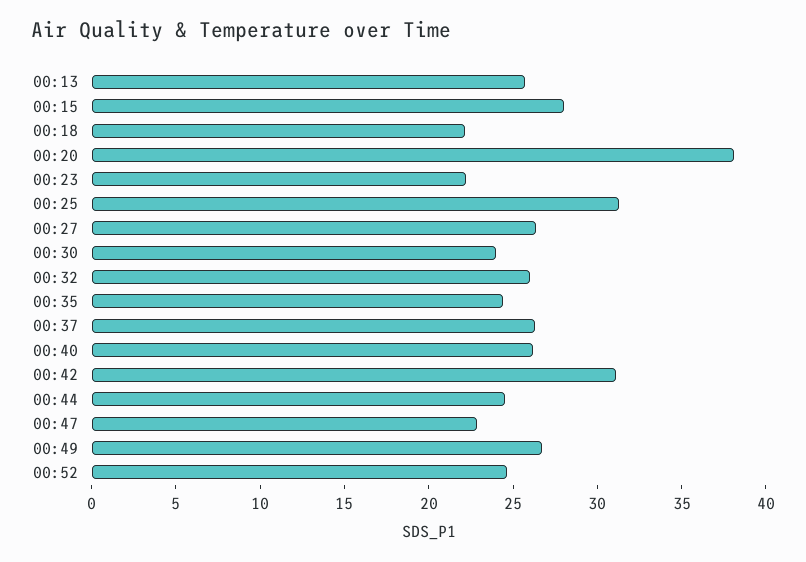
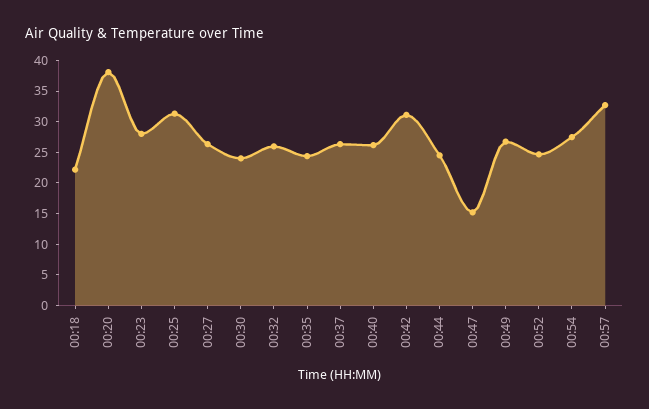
00:13: 26 -> none
00:15: 28 -> none
00:23: 22 -> 27.5
00:47: 23 -> 15
00:54: none -> 27.5
00:57: none -> 32.5

